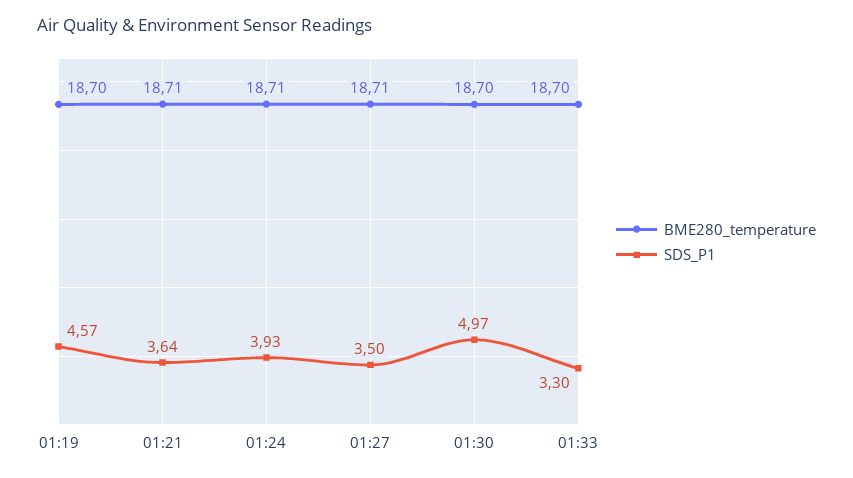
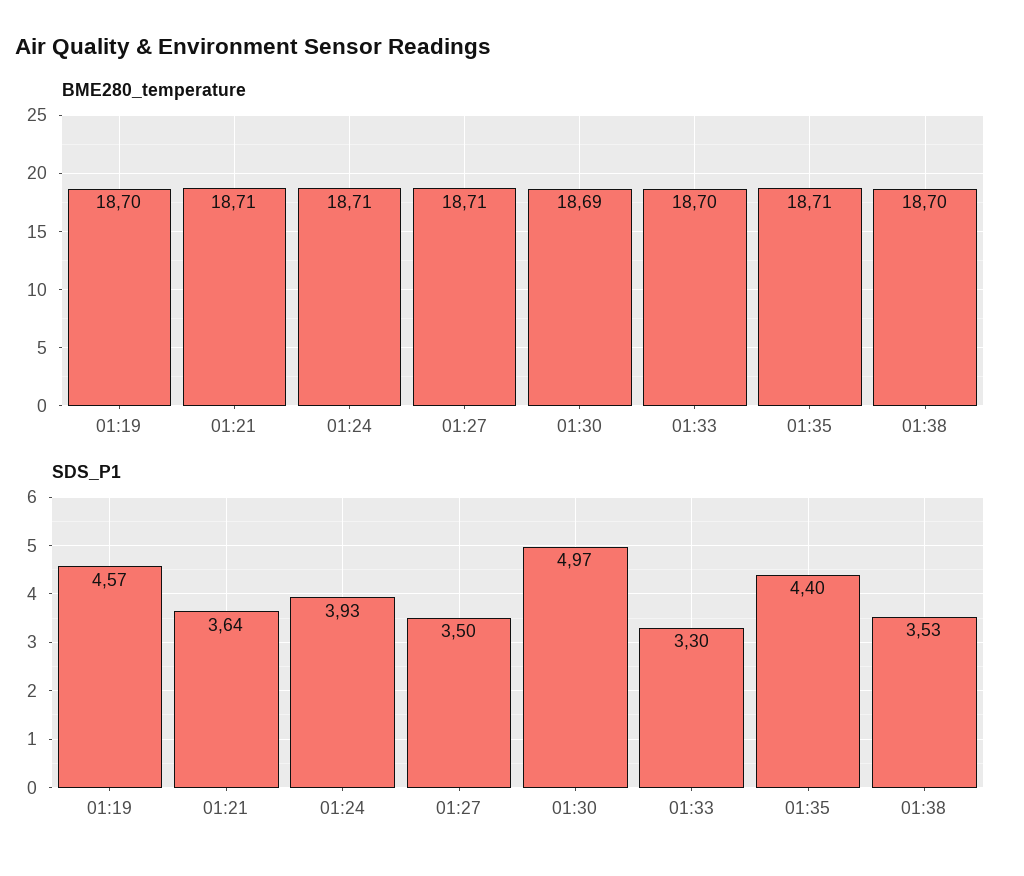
BME280_temperature, 01:30: 18.7 -> 18.69
BME280_temperature, 01:35: none -> 18.71
BME280_temperature, 01:38: none -> 18.7
SDS_P1, 01:35: none -> 4.4
SDS_P1, 01:38: none -> 3.53

